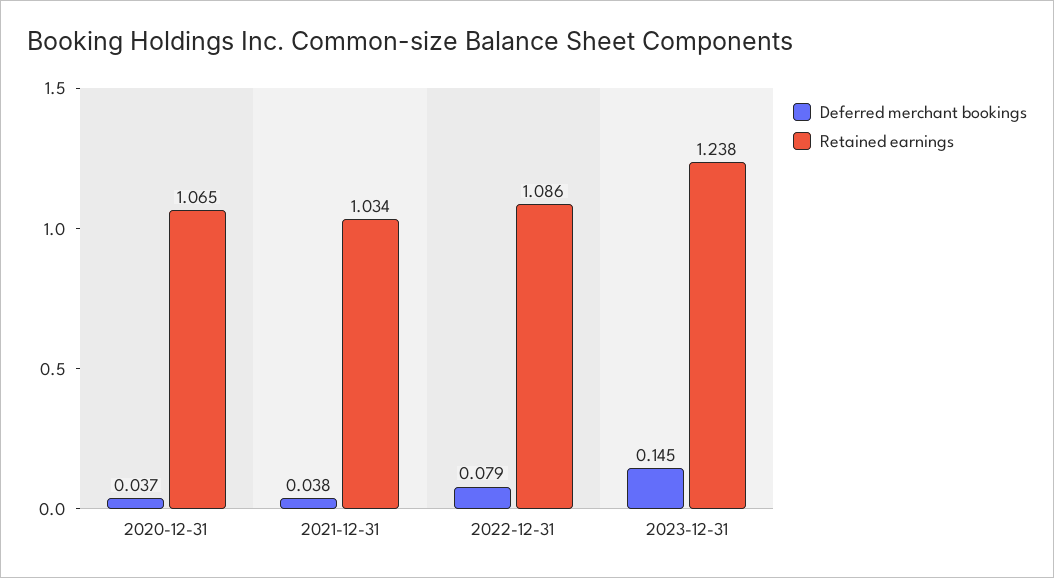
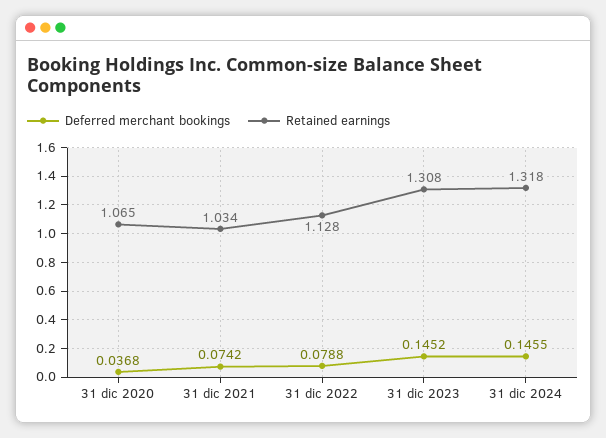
Deferred merchant bookings, 2021-12-31: 0.038 -> 0.0742
Retained earnings, 2022-12-31: 1.086 -> 1.128
Retained earnings, 2023-12-31: 1.238 -> 1.308
Deferred merchant bookings, 31 dic 2024: none -> 0.1455
Retained earnings, 31 dic 2024: none -> 1.318

